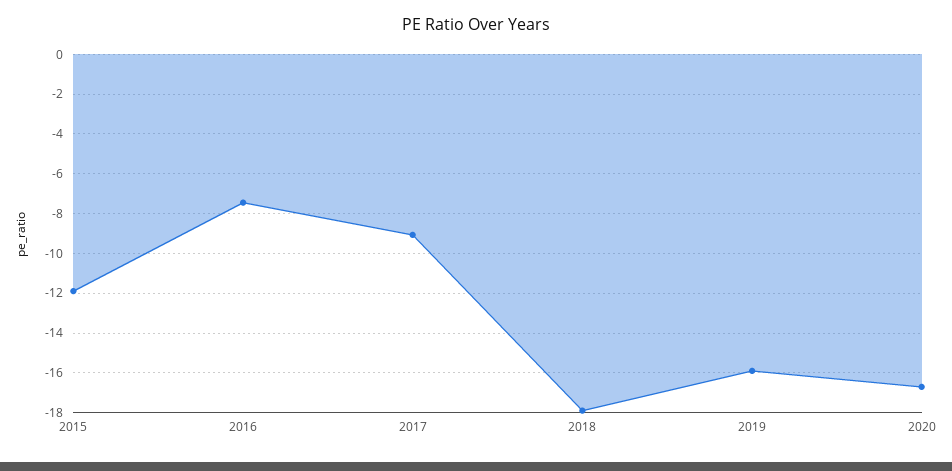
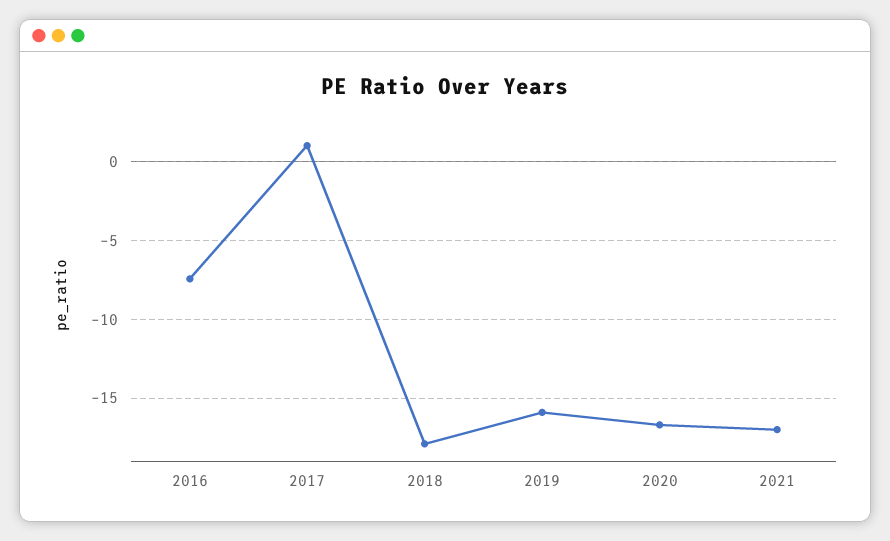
2015: -12 -> none
2017: -9 -> 1
2021: none -> -17

